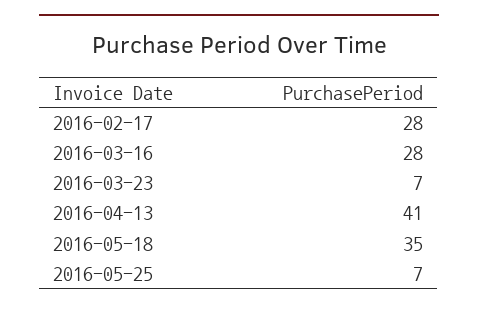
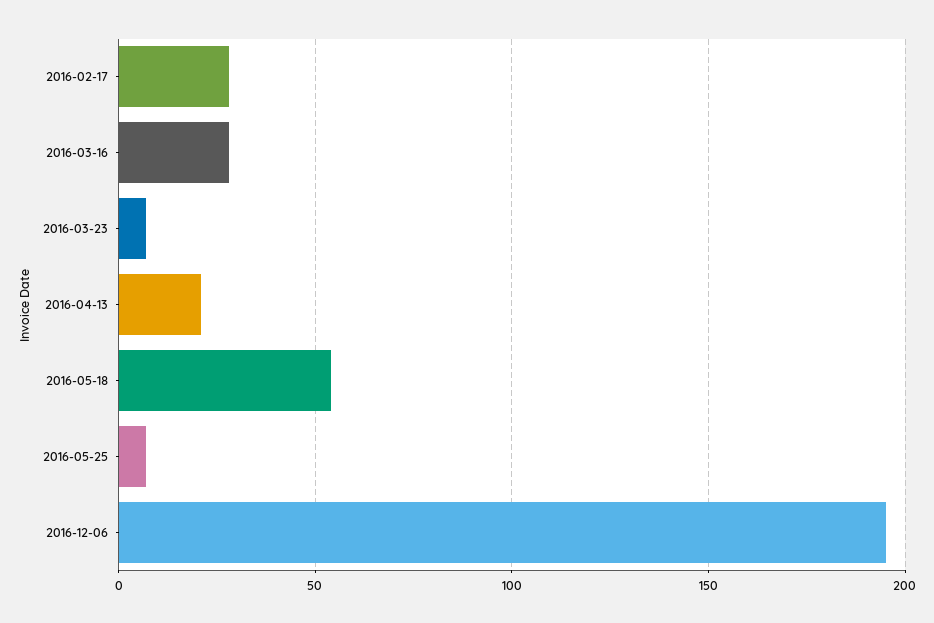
2016-04-13: 41 -> 20
2016-05-18: 35 -> 55
2016-12-06: none -> 195

